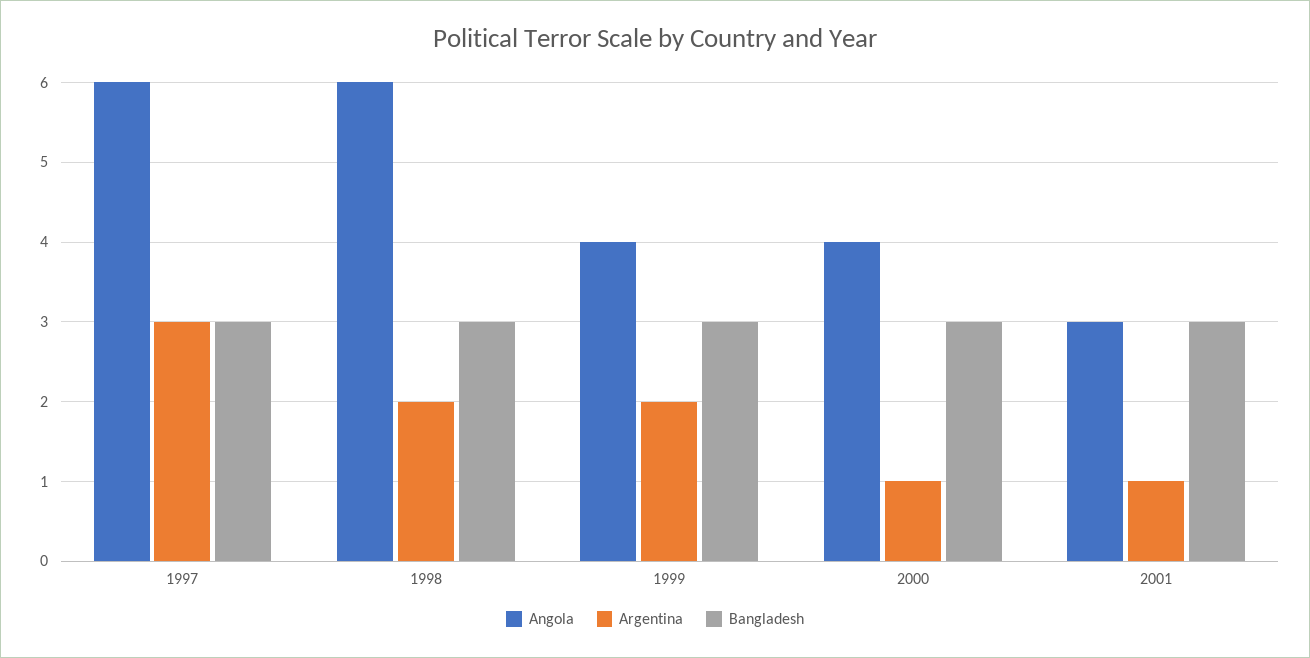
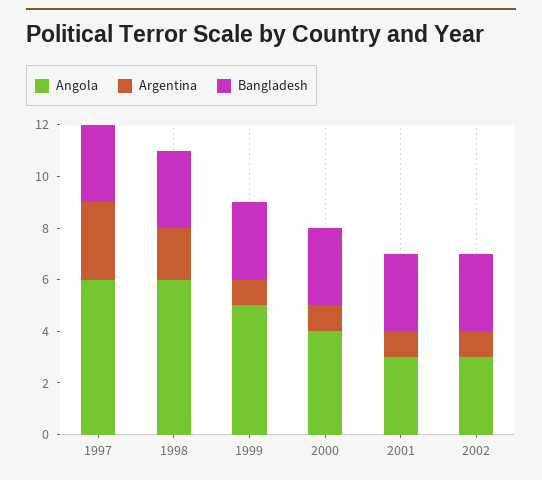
Angola, 1999: 4 -> 5
Argentina, 1999: 2 -> 1
Angola, 2002: none -> 3
Argentina, 2002: none -> 1
Bangladesh, 2002: none -> 3

